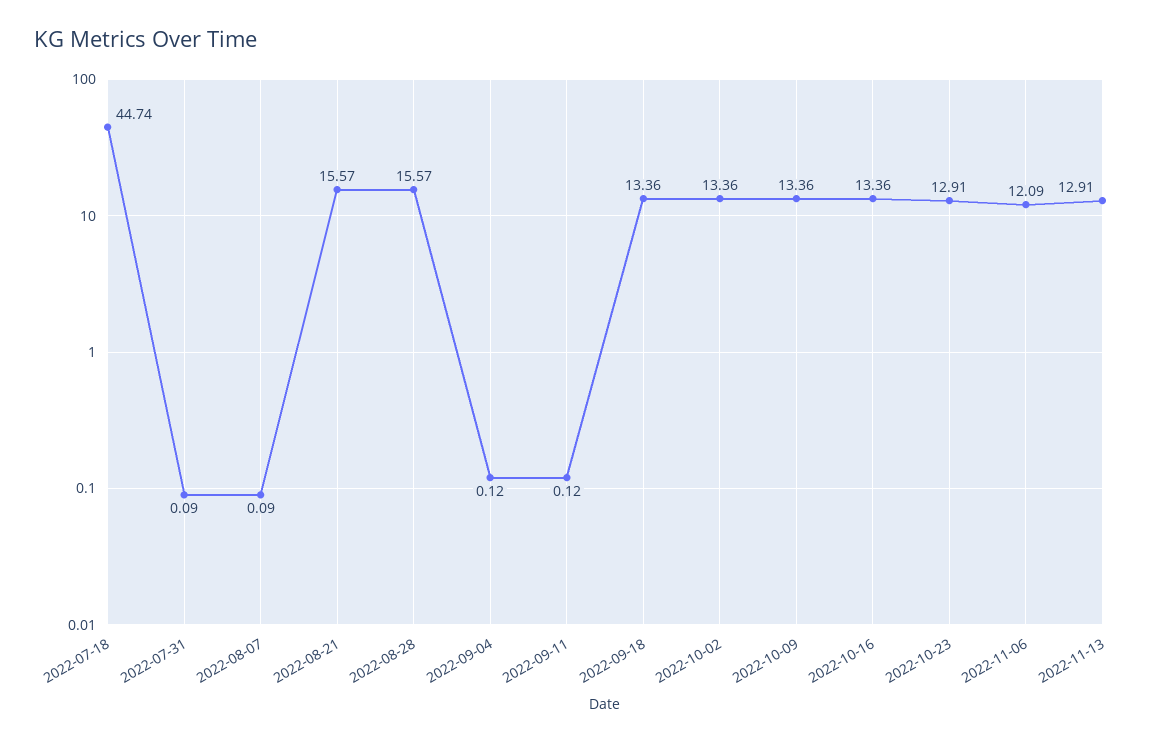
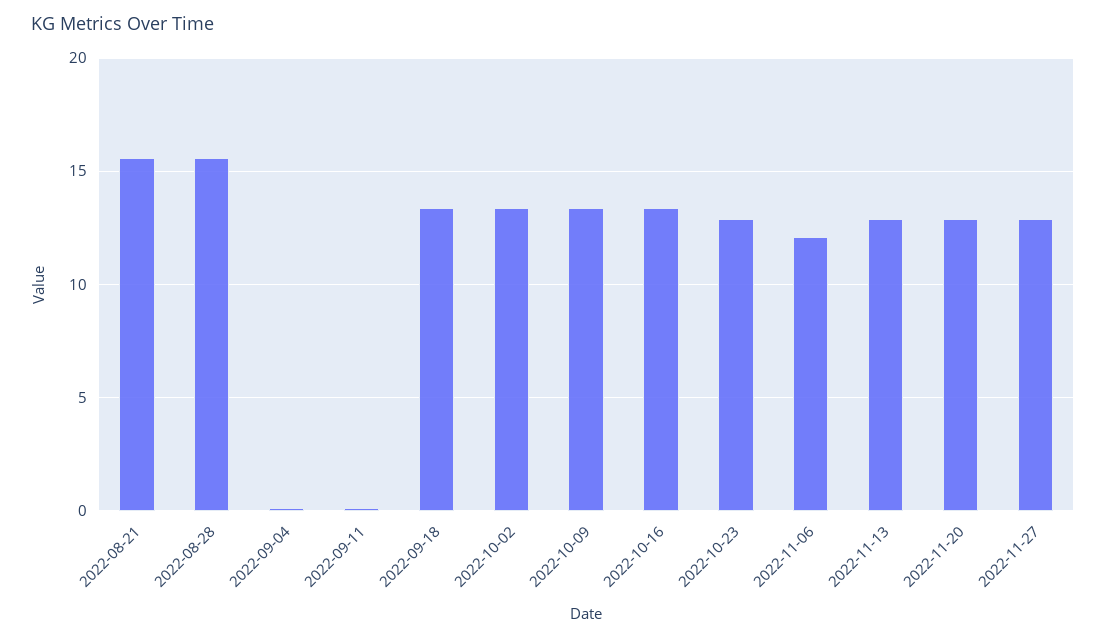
2022-07-18: 44.74 -> none
2022-07-31: 0.09 -> none
2022-08-07: 0.09 -> none
2022-11-20: none -> 13
2022-11-27: none -> 13

